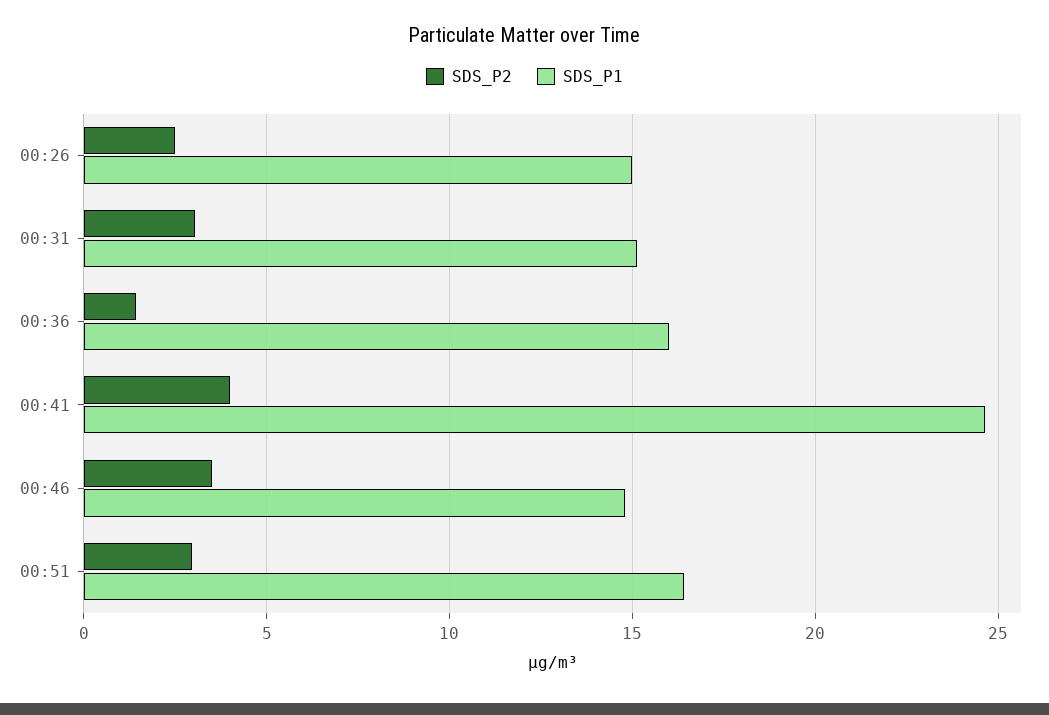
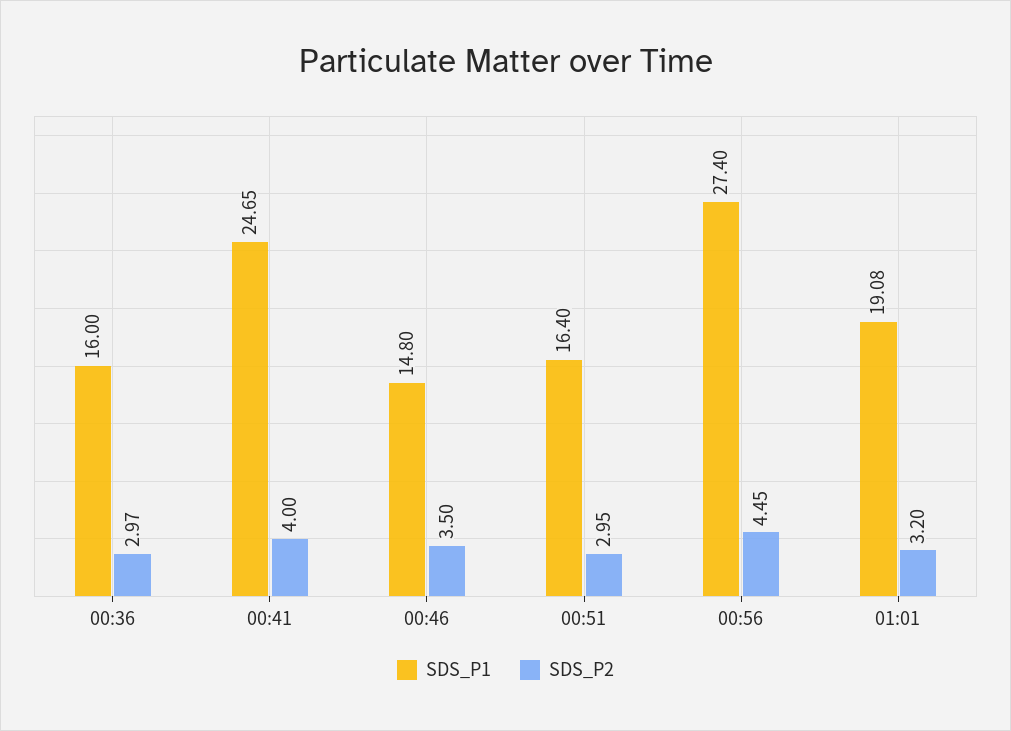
SDS_P2, 00:26: 2.5 -> none
SDS_P1, 00:26: 15 -> none
SDS_P2, 00:31: 3 -> none
SDS_P1, 00:31: 15 -> none
SDS_P2, 00:36: 1.5 -> 2.97
SDS_P1, 00:56: none -> 27.4
SDS_P2, 00:56: none -> 4.45
SDS_P1, 01:01: none -> 19.08
SDS_P2, 01:01: none -> 3.2

